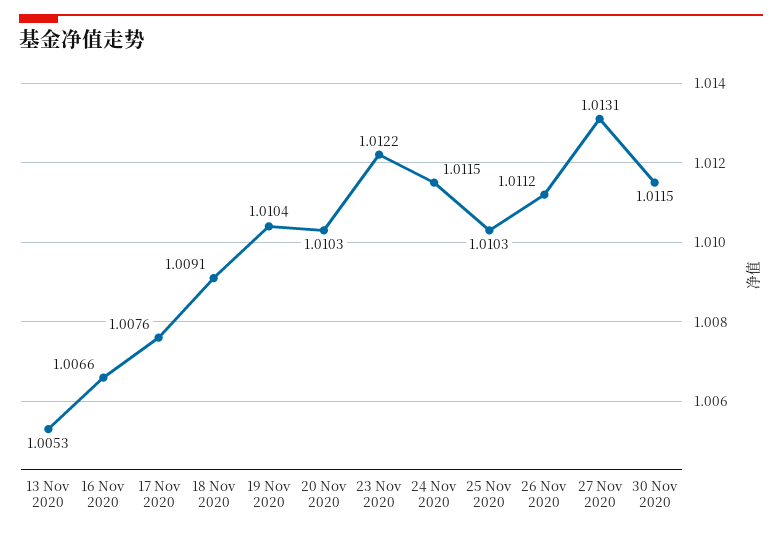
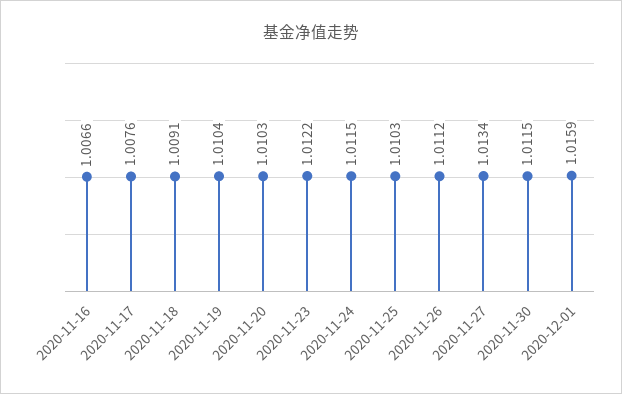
13 Nov 2020: 1.0053 -> none
27 Nov 2020: 1.0131 -> 1.0134
2020-12-01: none -> 1.0159

